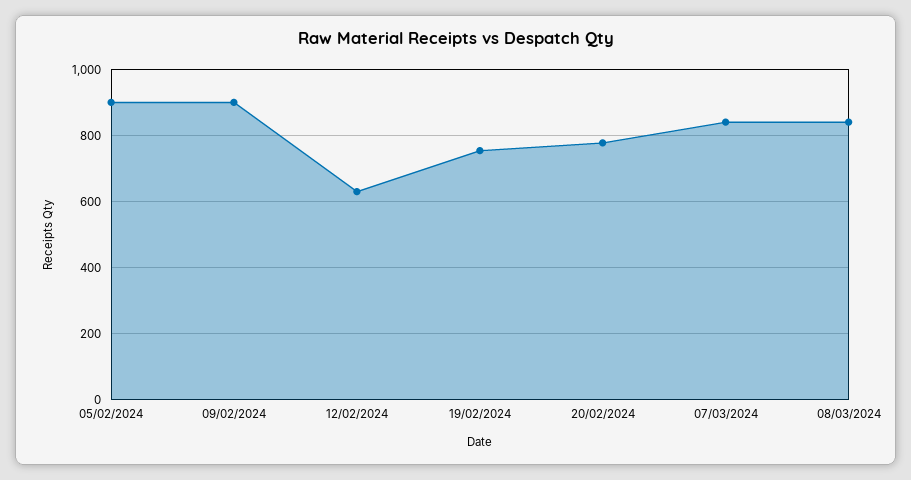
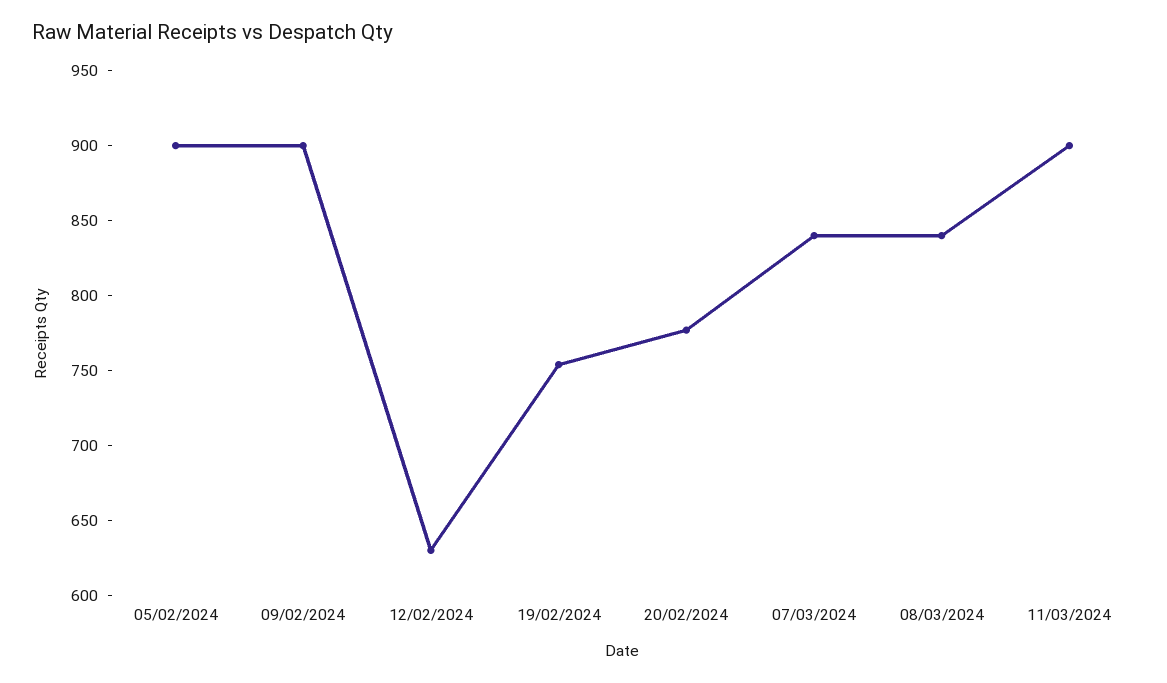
11/03/2024: none -> 900

